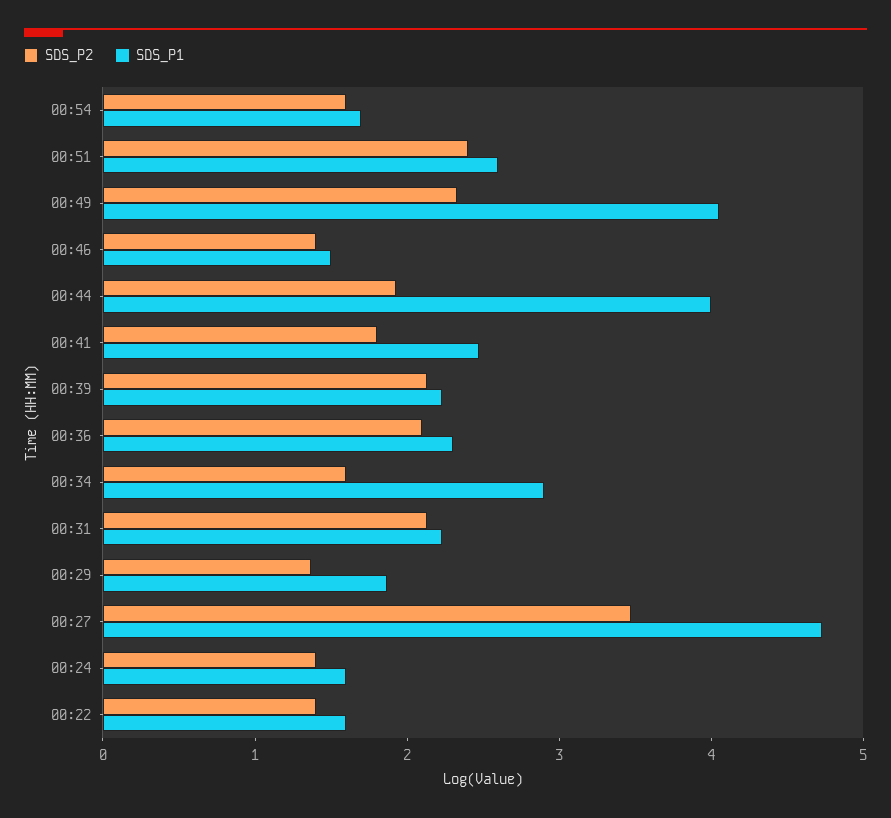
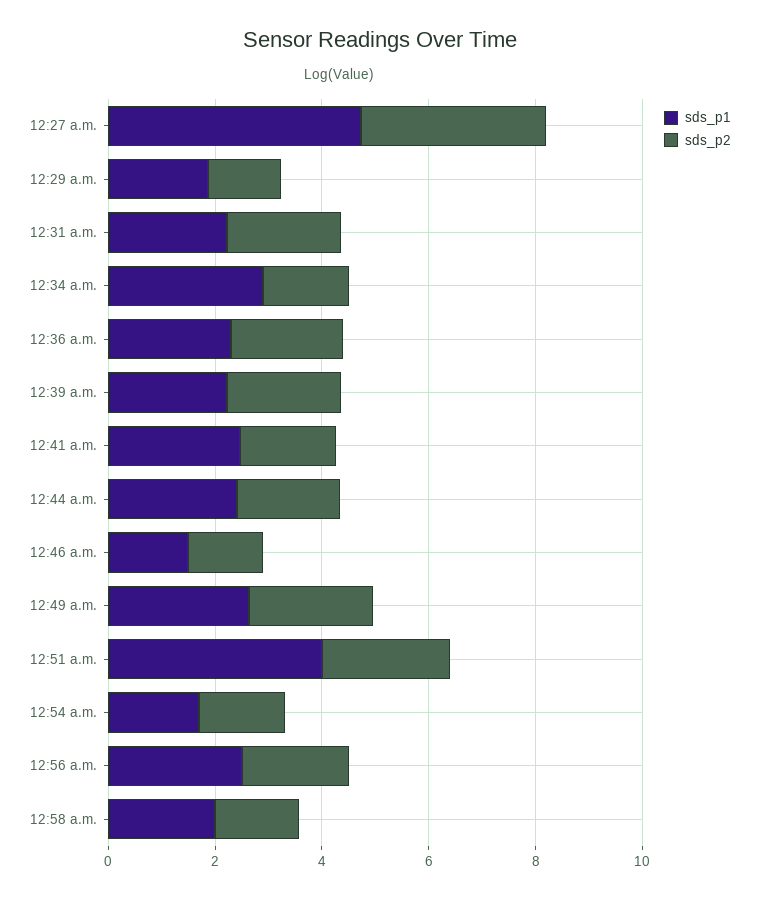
SDS_P1, 00:51: 2.6 -> 4
SDS_P1, 00:49: 4 -> 2.5
SDS_P1, 00:44: 4 -> 2.5
SDS_P2, 00:24: 1.4 -> none
SDS_P1, 00:24: 1.6 -> none
SDS_P2, 00:22: 1.4 -> none
SDS_P1, 00:22: 1.6 -> none
SDS_P1, 12:56 a.m.: none -> 2.5
SDS_P2, 12:56 a.m.: none -> 2
SDS_P1, 12:58 a.m.: none -> 2
SDS_P2, 12:58 a.m.: none -> 1.5

